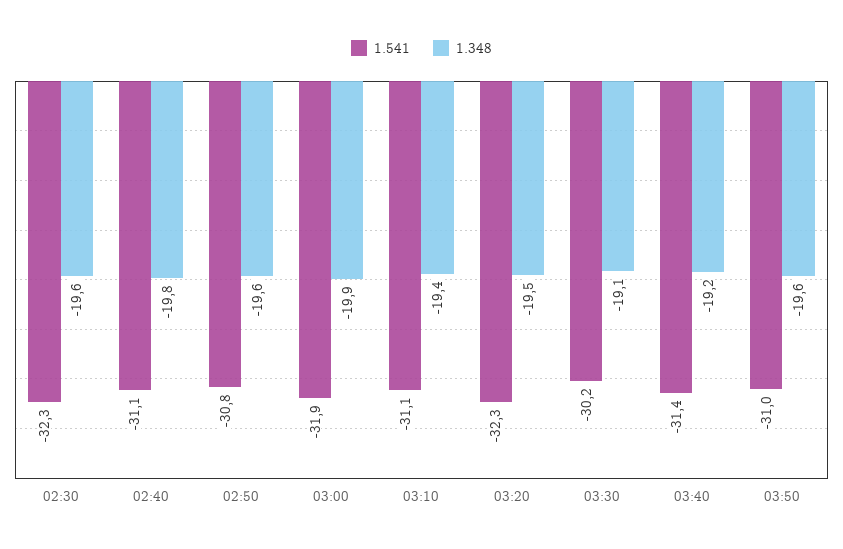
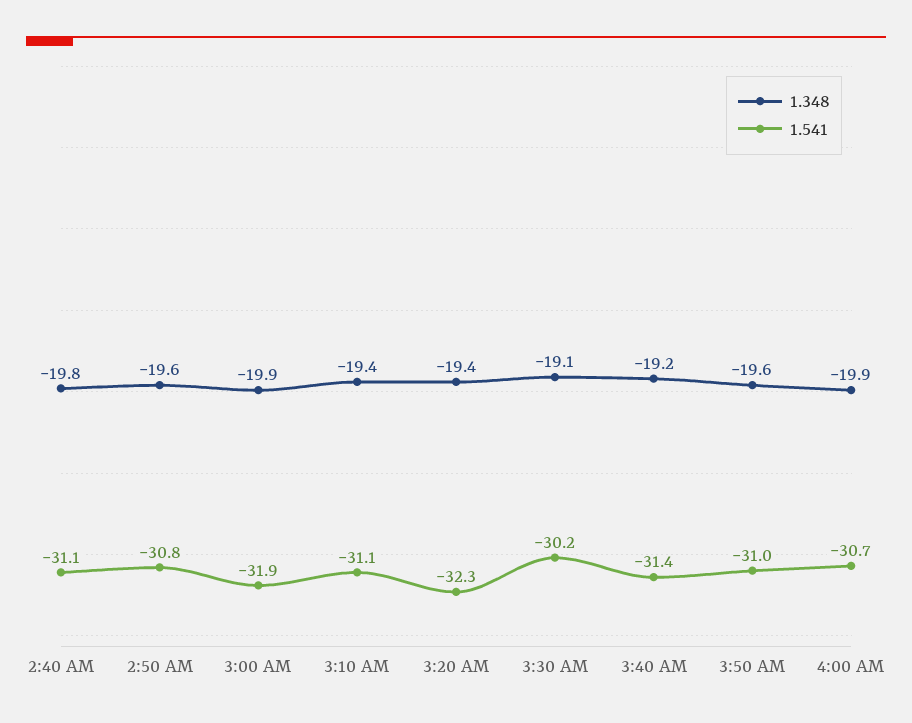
1.541, 02:30: -32.3 -> none
1.348, 02:30: -19.6 -> none
1.348, 03:20: -19.5 -> -19.4
1.348, 4:00 AM: none -> -19.9
1.541, 4:00 AM: none -> -30.7

